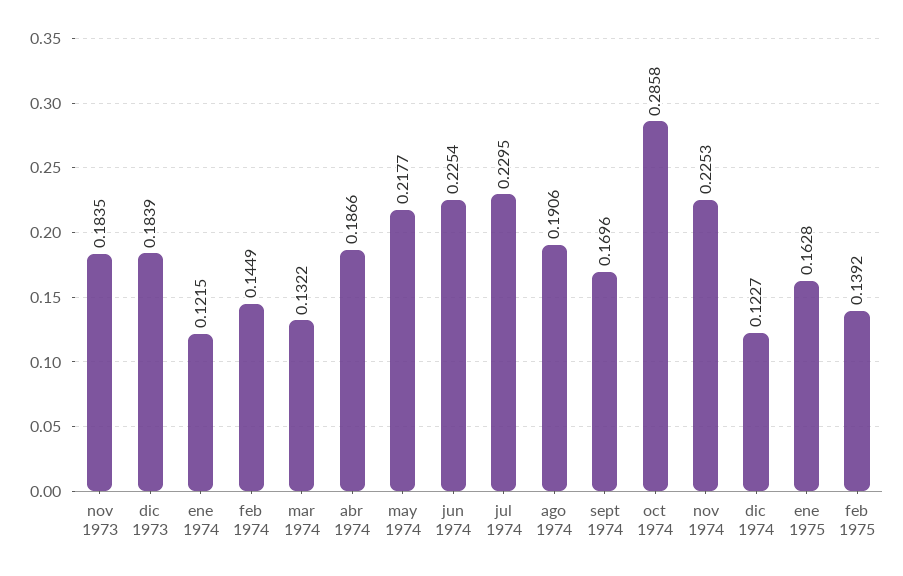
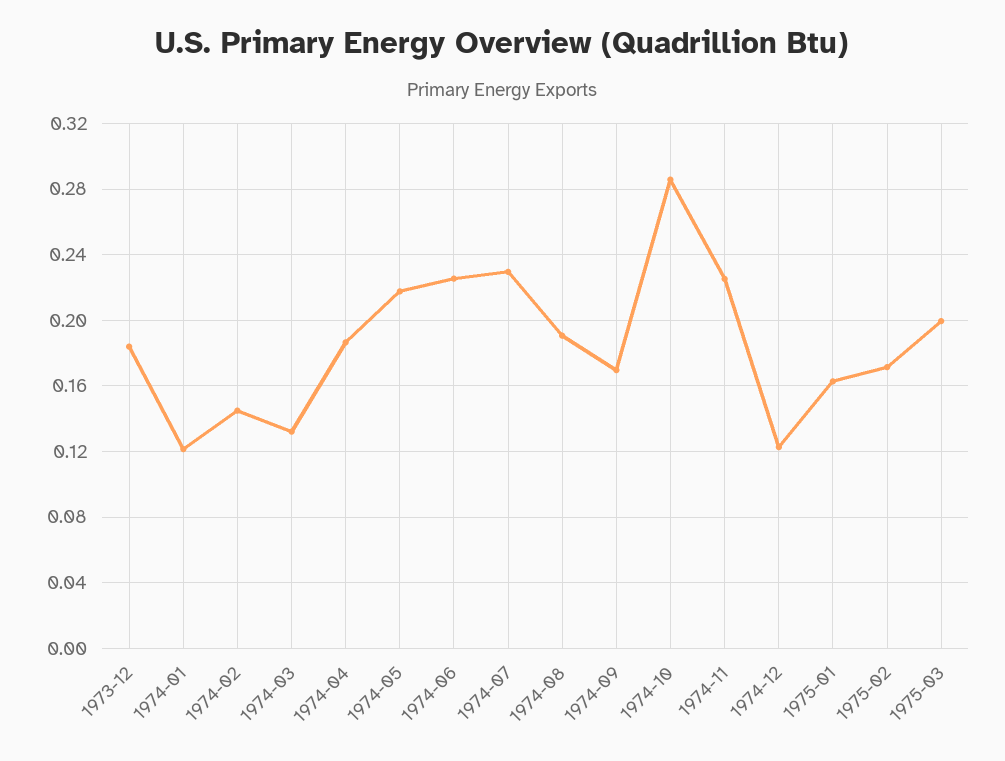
nov 1973: 0.1835 -> none
feb 1975: 0.1392 -> 0.17
1975-03: none -> 0.2

